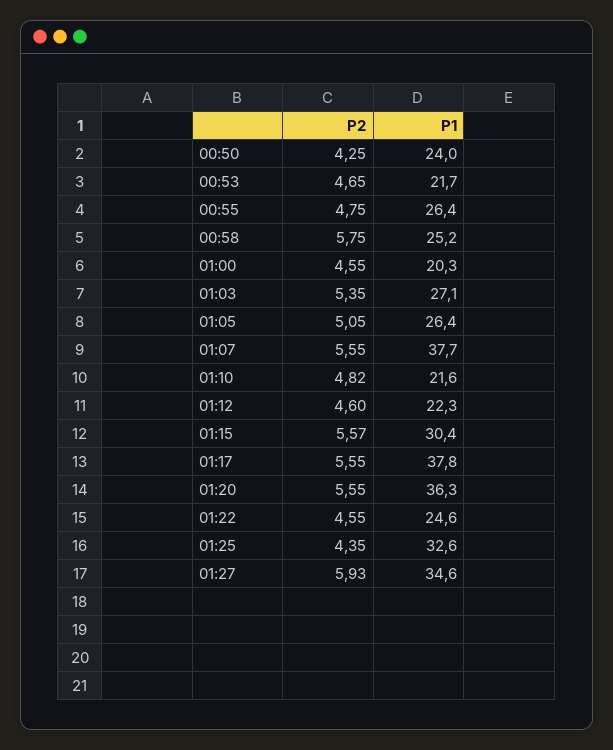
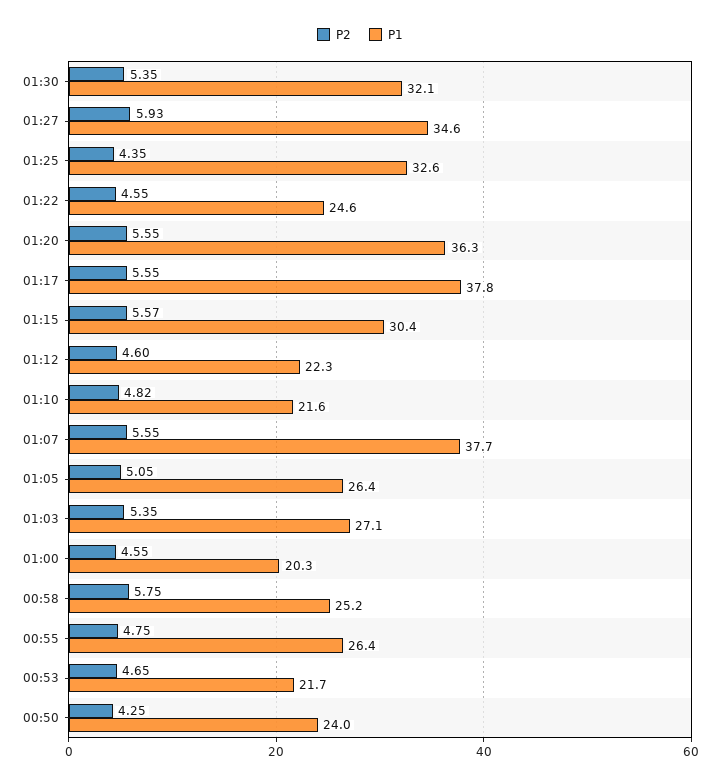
P2, 01:30: none -> 5.35
P1, 01:30: none -> 32.1

